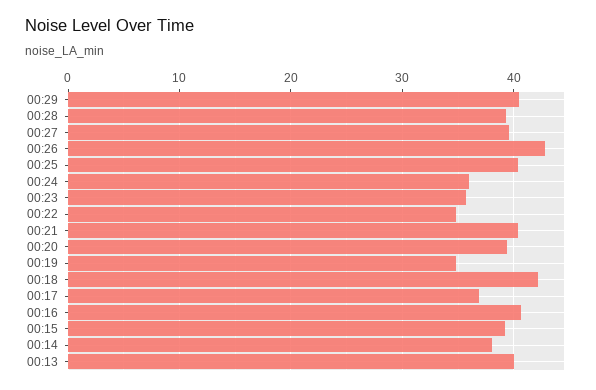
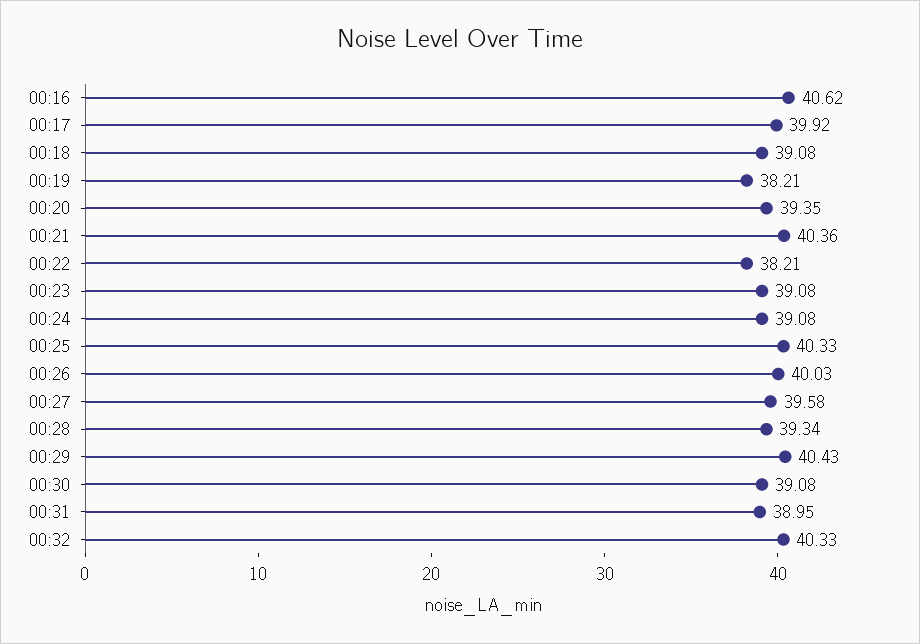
00:26: 43 -> 40.03
00:24: 36 -> 39.08
00:23: 36 -> 39.08
00:22: 35 -> 38.21
00:19: 35 -> 38.21
00:18: 42 -> 39.08
00:17: 37 -> 39.92
00:15: 39 -> none
00:14: 38 -> none
00:13: 40 -> none
00:30: none -> 39.08
00:31: none -> 38.95
00:32: none -> 40.33

